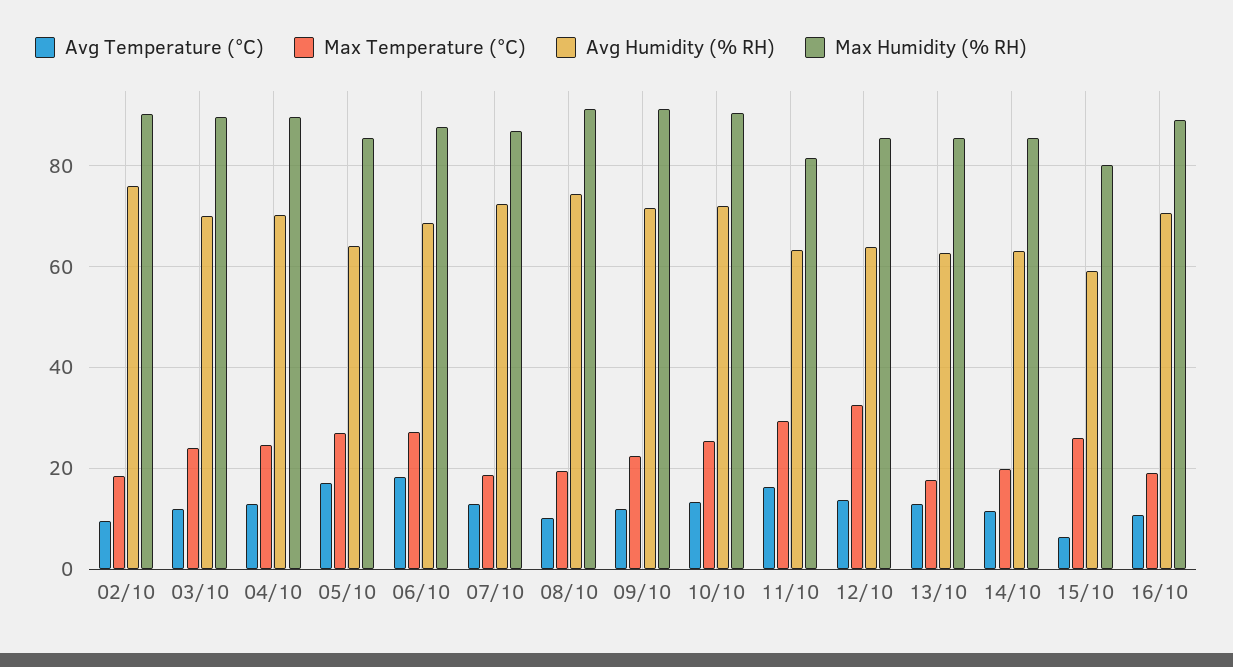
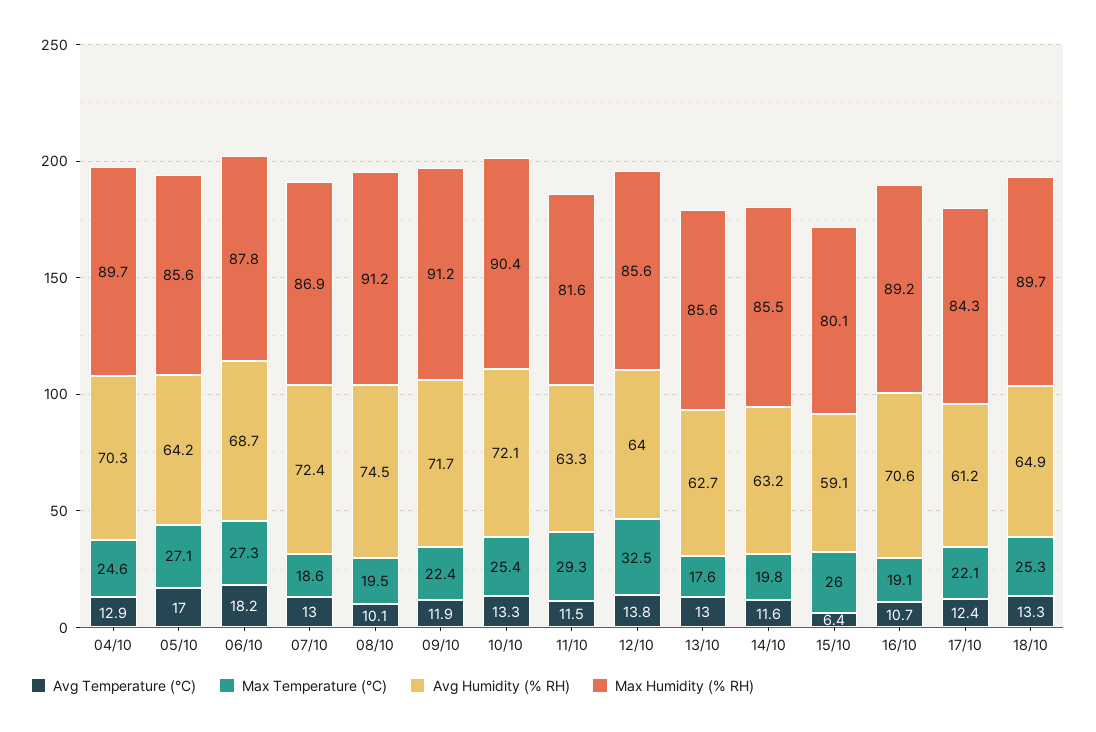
Avg Temperature (°C), 02/10: 10 -> none
Max Temperature (°C), 02/10: 18 -> none
Avg Humidity (% RH), 02/10: 76 -> none
Max Humidity (% RH), 02/10: 90 -> none
Avg Temperature (°C), 03/10: 12 -> none
Max Temperature (°C), 03/10: 24 -> none
Avg Humidity (% RH), 03/10: 70 -> none
Max Humidity (% RH), 03/10: 90 -> none
Avg Temperature (°C), 11/10: 16 -> 11.5
Avg Temperature (°C), 17/10: none -> 12.4
Max Temperature (°C), 17/10: none -> 22.1
Avg Humidity (% RH), 17/10: none -> 61.2
Max Humidity (% RH), 17/10: none -> 84.3
Avg Temperature (°C), 18/10: none -> 13.3
Max Temperature (°C), 18/10: none -> 25.3
Avg Humidity (% RH), 18/10: none -> 64.9
Max Humidity (% RH), 18/10: none -> 89.7

